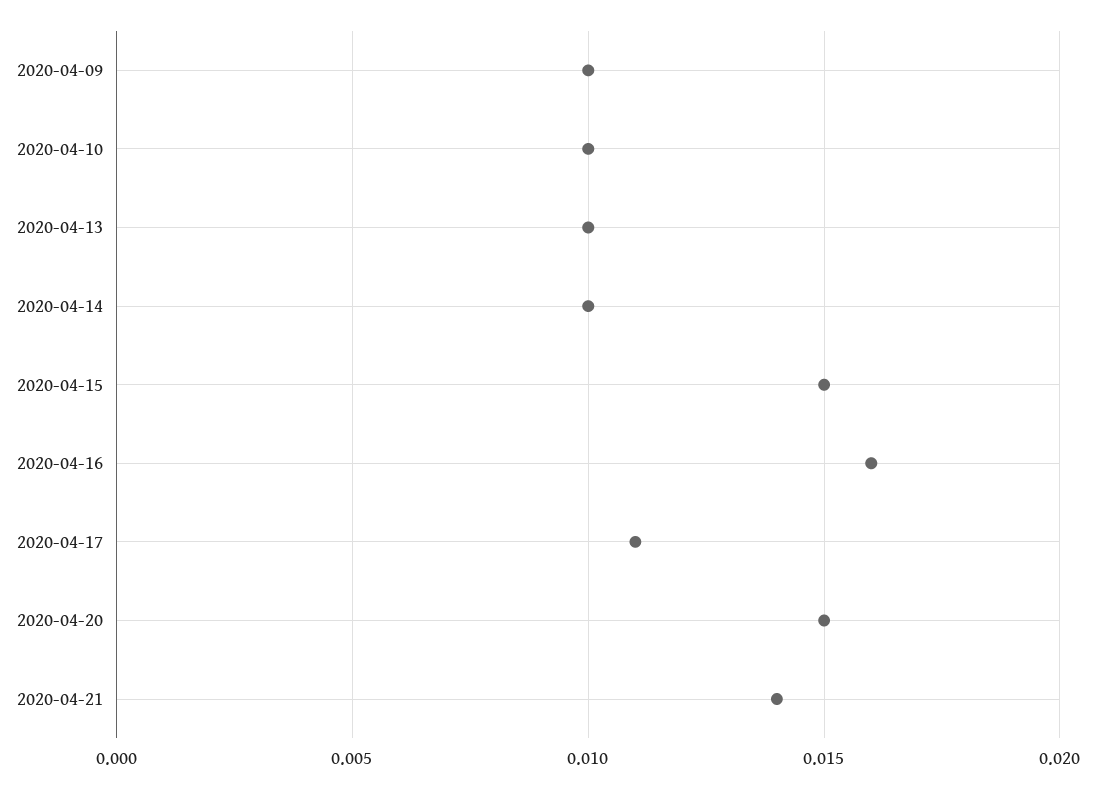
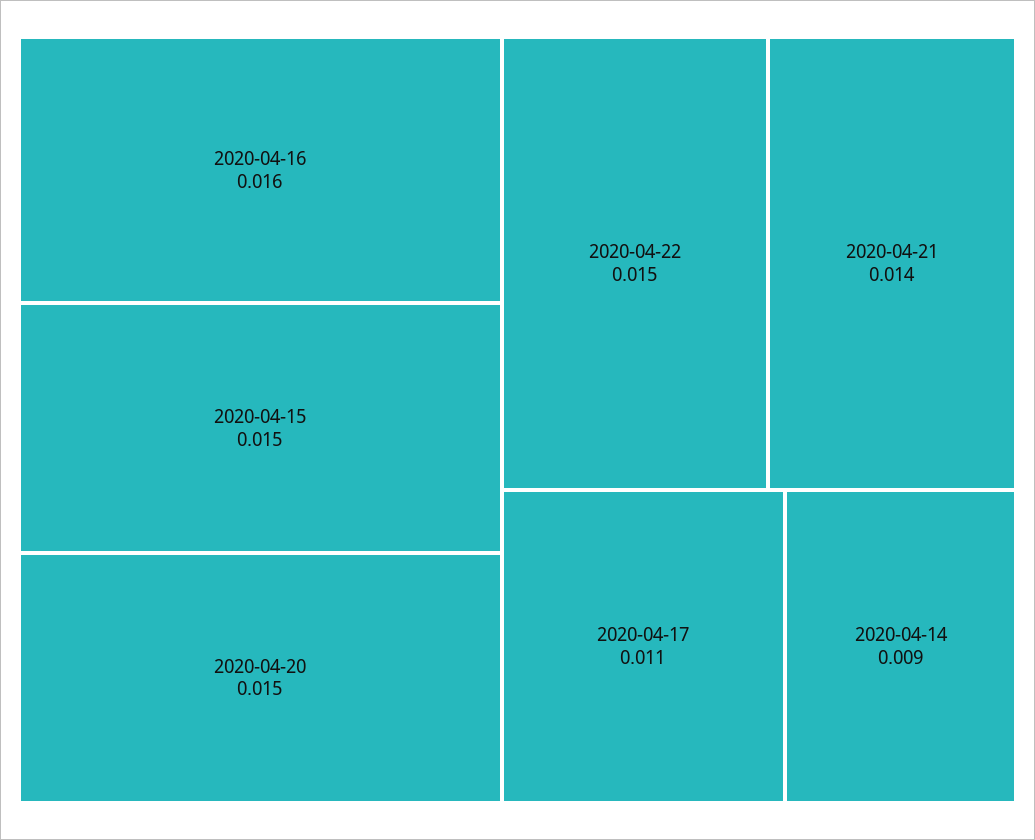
2020-04-09: 0.01 -> none
2020-04-10: 0.01 -> none
2020-04-13: 0.01 -> none
2020-04-14: 0.01 -> 0.009
2020-04-22: none -> 0.015

